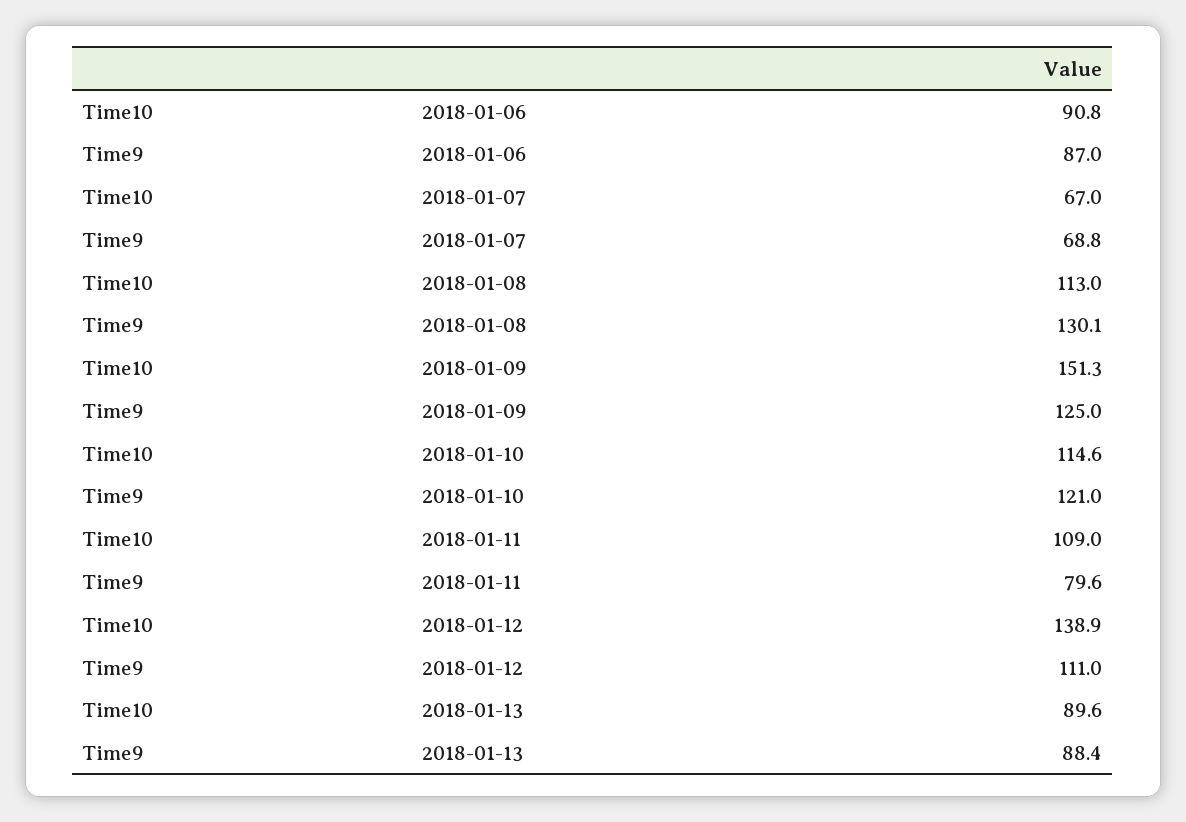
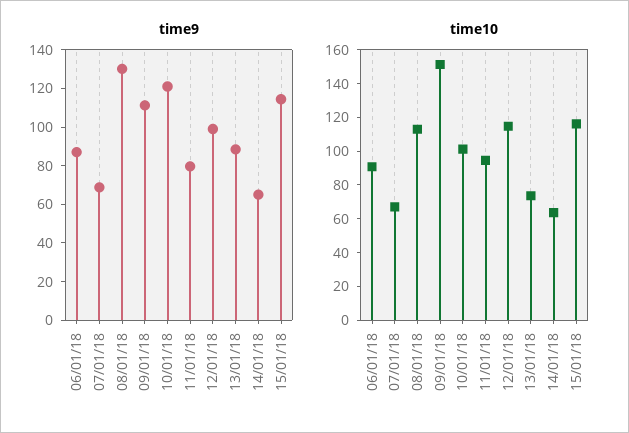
Time9, 2018-01-09: 125 -> 110
Time10, 2018-01-10: 114.6 -> 100
Time10, 2018-01-11: 109 -> 95
Time10, 2018-01-12: 138.9 -> 115
Time9, 2018-01-12: 111 -> 100
Time10, 2018-01-13: 89.6 -> 75
Time9, 14/01/18: none -> 65
Time9, 15/01/18: none -> 115
Time10, 14/01/18: none -> 65
Time10, 15/01/18: none -> 115

